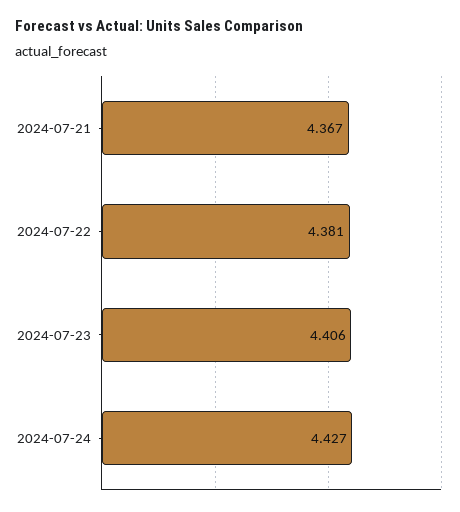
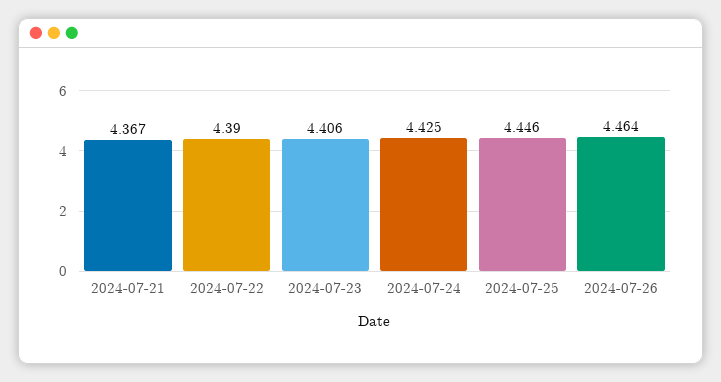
2024-07-22: 4.381 -> 4.39
2024-07-24: 4.427 -> 4.425
2024-07-25: none -> 4.446
2024-07-26: none -> 4.464

